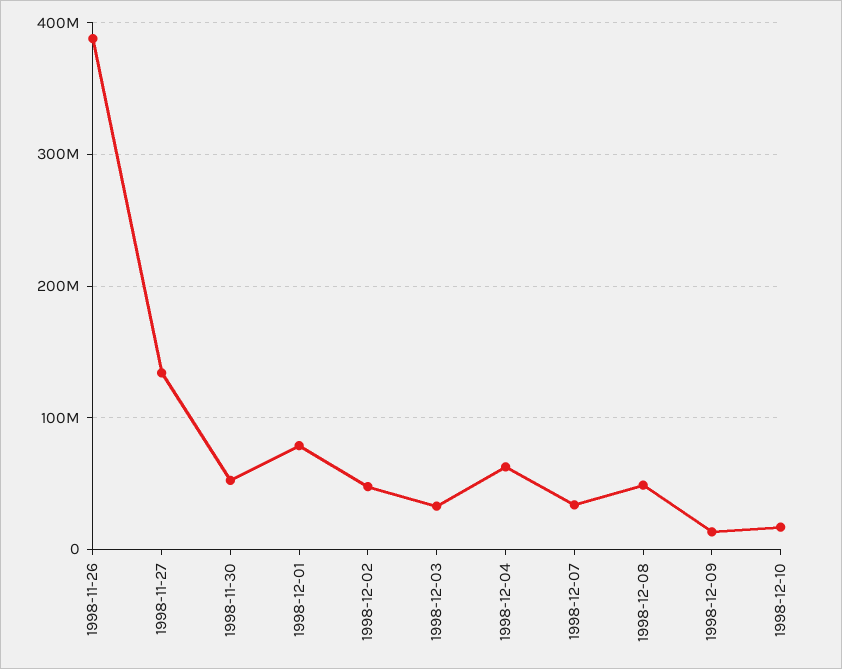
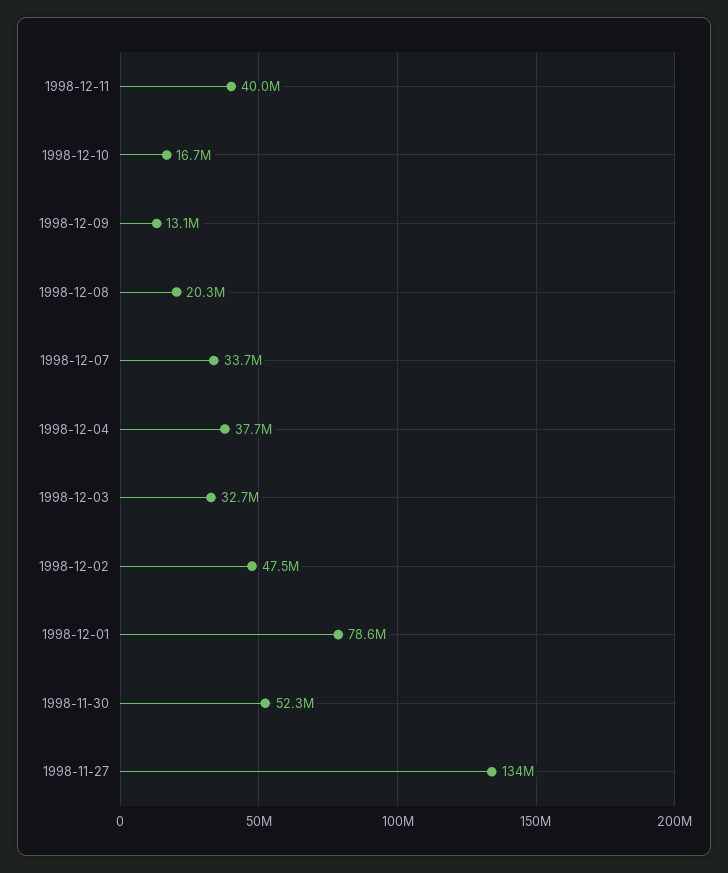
1998-11-26: 390000000 -> none
1998-12-04: 60000000 -> 37700000
1998-12-08: 50000000 -> 20300000
1998-12-11: none -> 40000000

